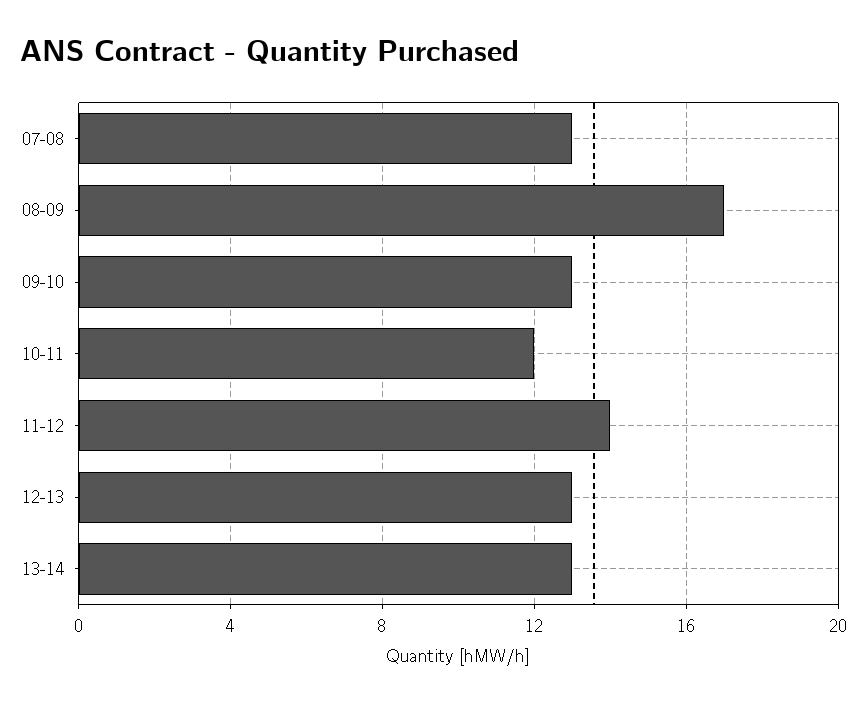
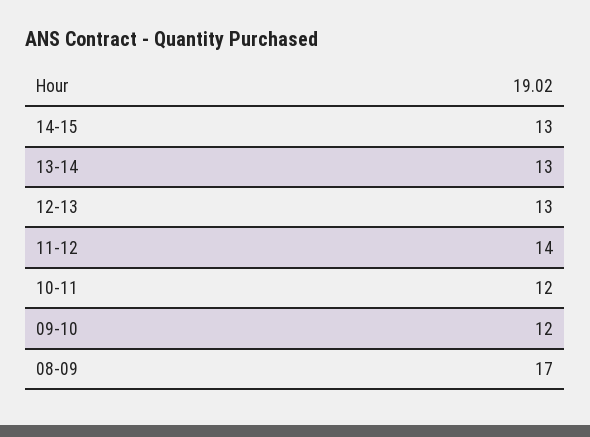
07-08: 13 -> none
09-10: 13 -> 12
14-15: none -> 13

